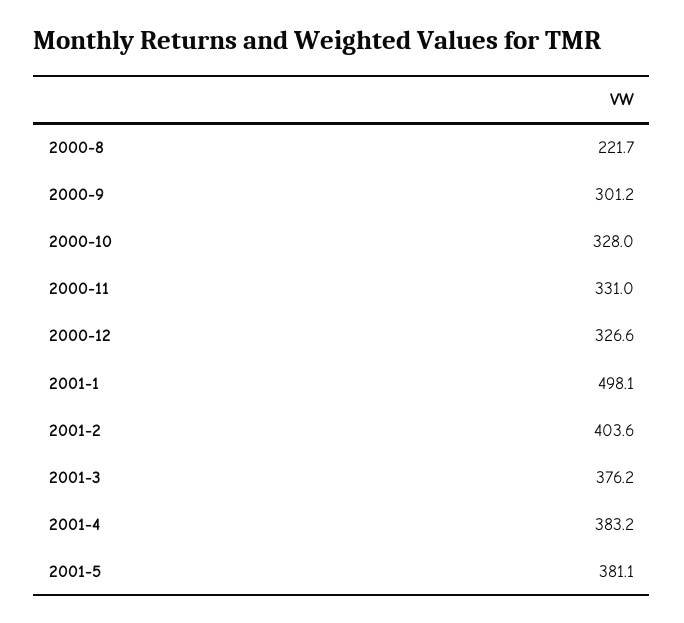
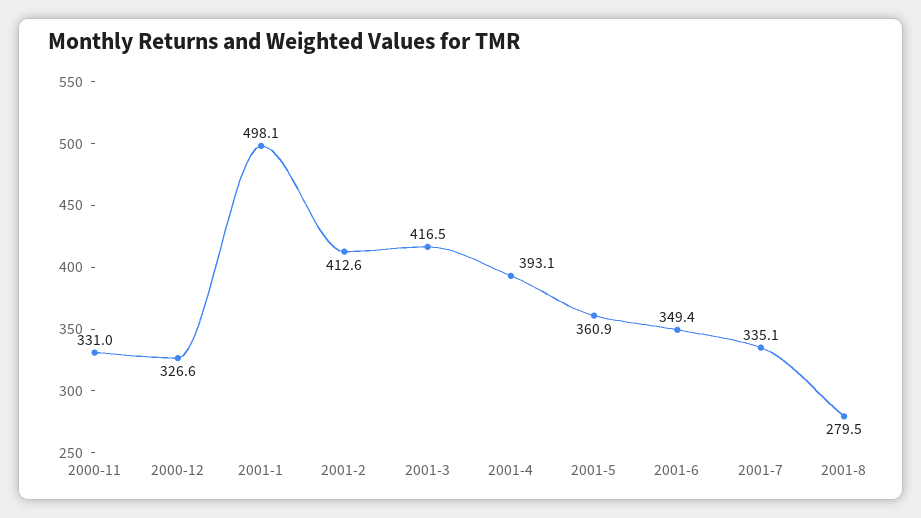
2000-8: 221.7 -> none
2000-9: 301.2 -> none
2000-10: 328 -> none
2001-2: 403.6 -> 412.6
2001-3: 376.2 -> 416.5
2001-4: 383.2 -> 393.1
2001-5: 381.1 -> 360.9
2001-6: none -> 349.4
2001-7: none -> 335.1
2001-8: none -> 279.5

